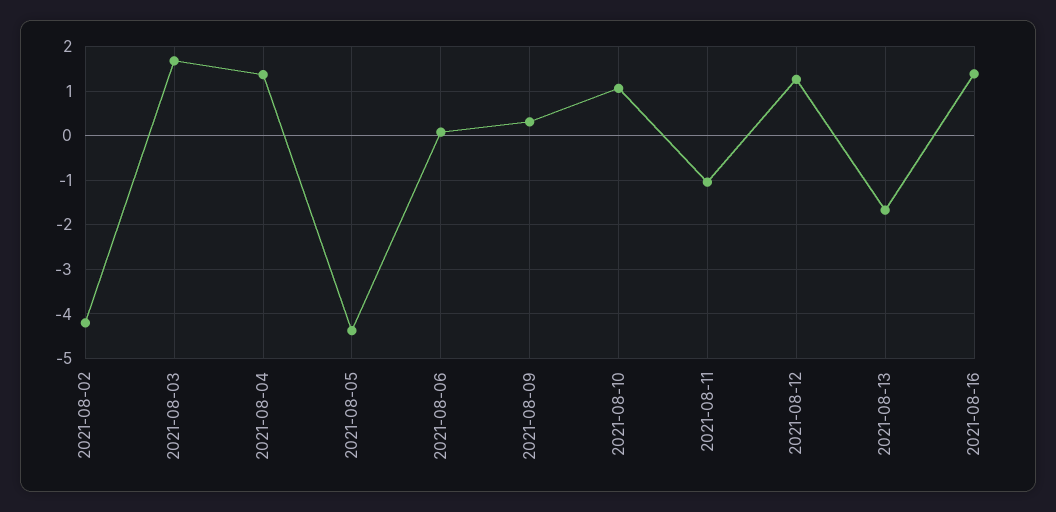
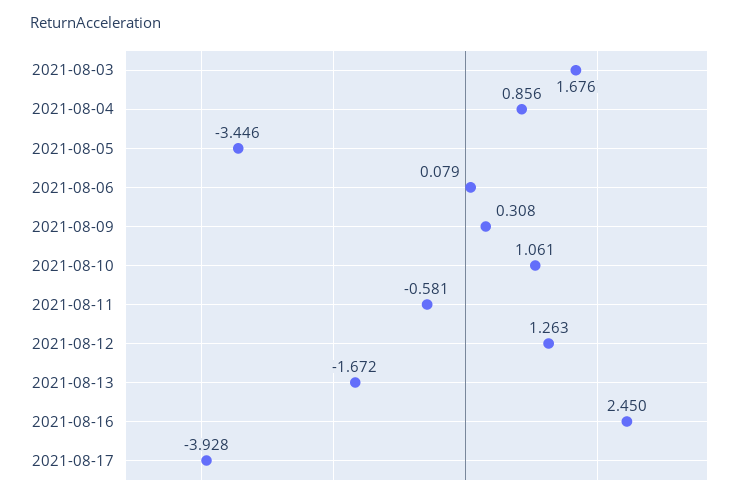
2021-08-02: -4.2 -> none
2021-08-04: 1.4 -> 0.856
2021-08-05: -4.4 -> -3.446
2021-08-11: -1 -> -0.581
2021-08-16: 1.4 -> 2.45
2021-08-17: none -> -3.928

